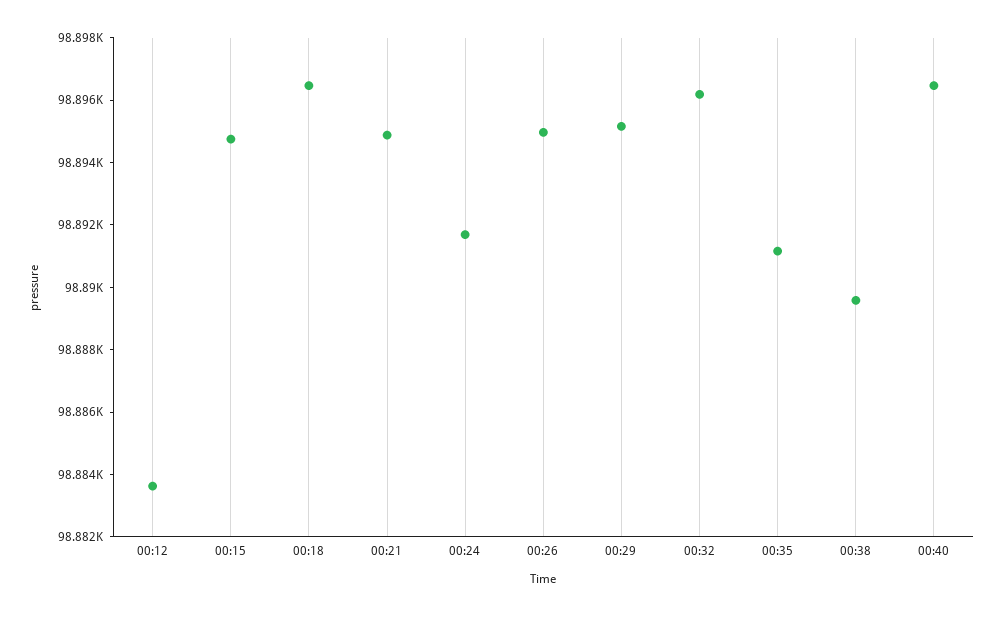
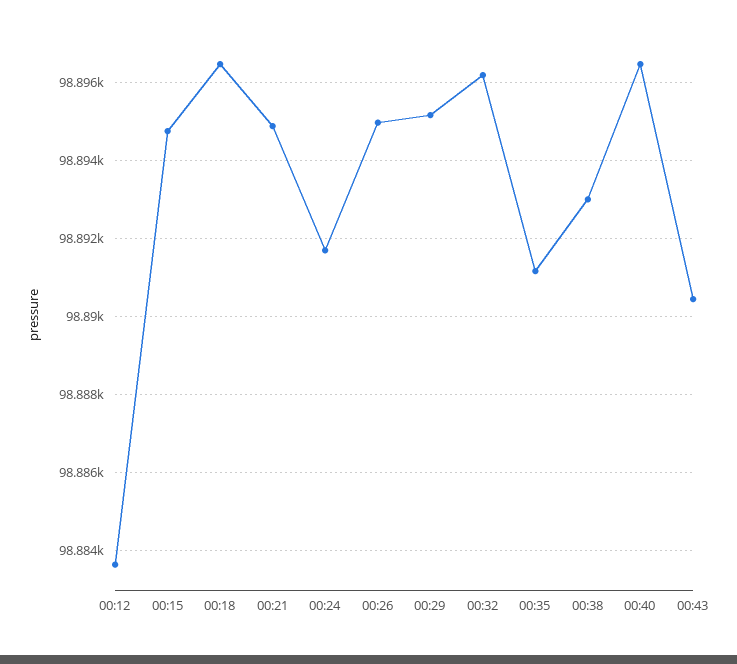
00:38: 98889.5 -> 98893
00:43: none -> 98890.4

